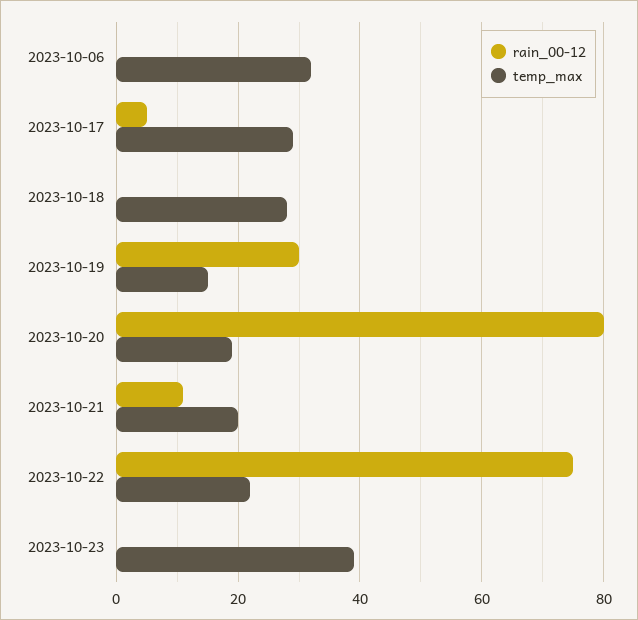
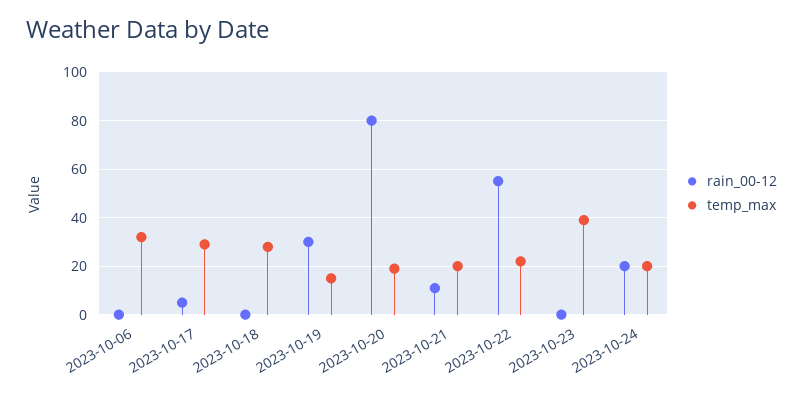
rain_00-12, 2023-10-22: 75 -> 55
rain_00-12, 2023-10-24: none -> 20
temp_max, 2023-10-24: none -> 20

